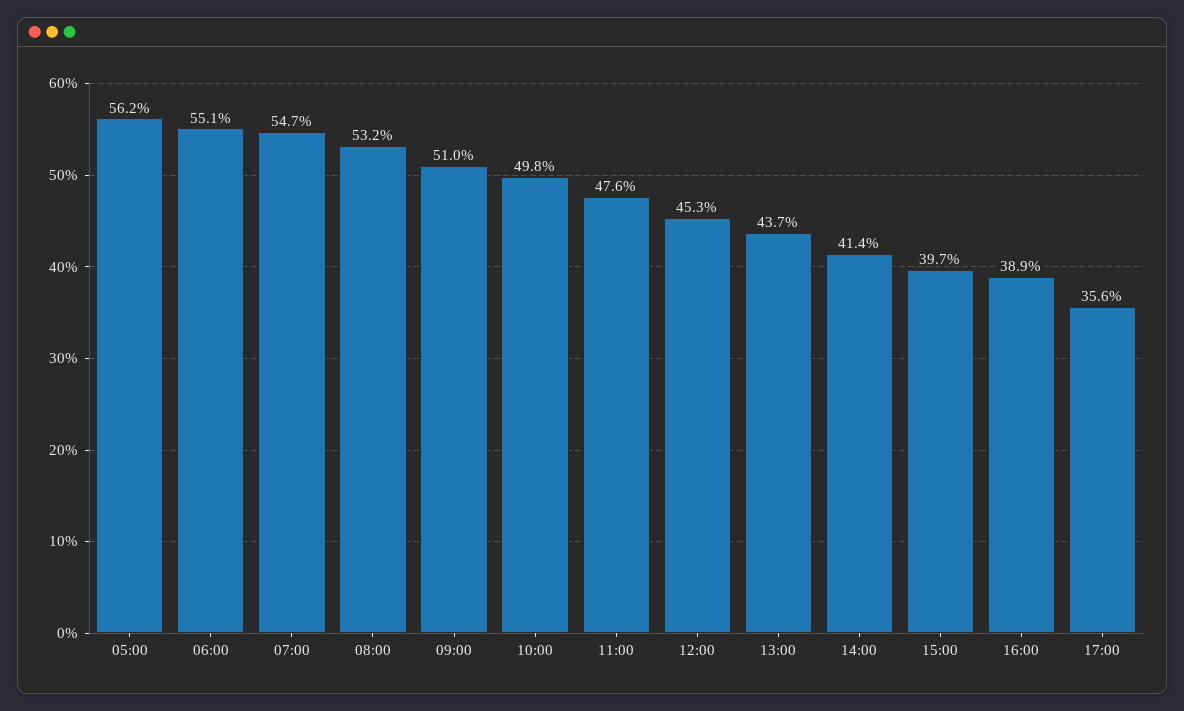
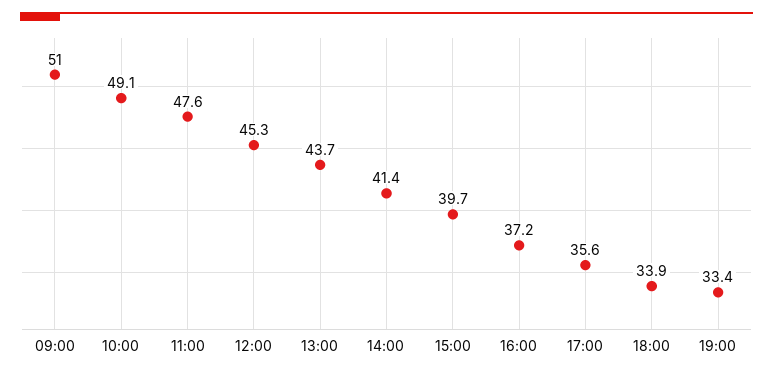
05:00: 56.2 -> none
06:00: 55.1 -> none
07:00: 54.7 -> none
08:00: 53.2 -> none
10:00: 49.8 -> 49.1
16:00: 38.9 -> 37.2
18:00: none -> 33.9
19:00: none -> 33.4

